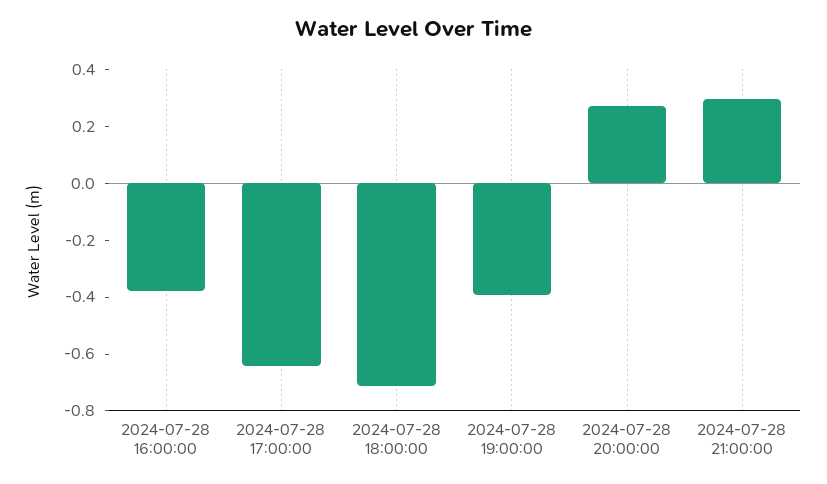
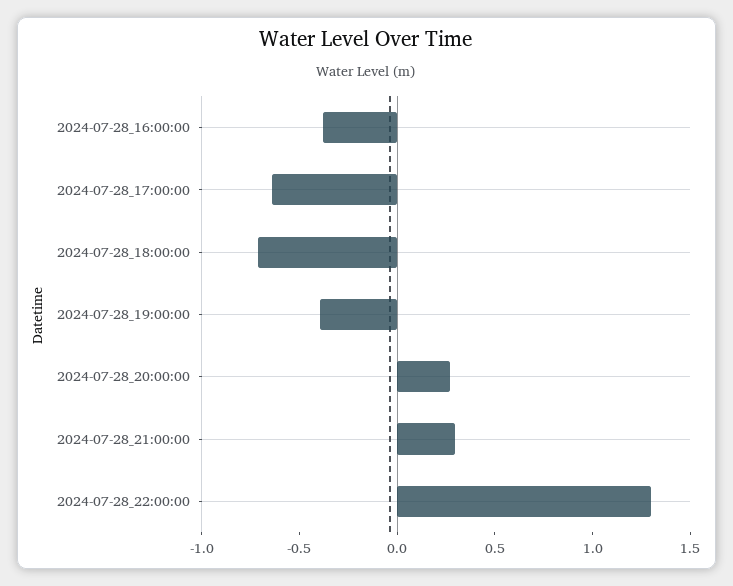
2024-07-28_22:00:00: none -> 1.3

